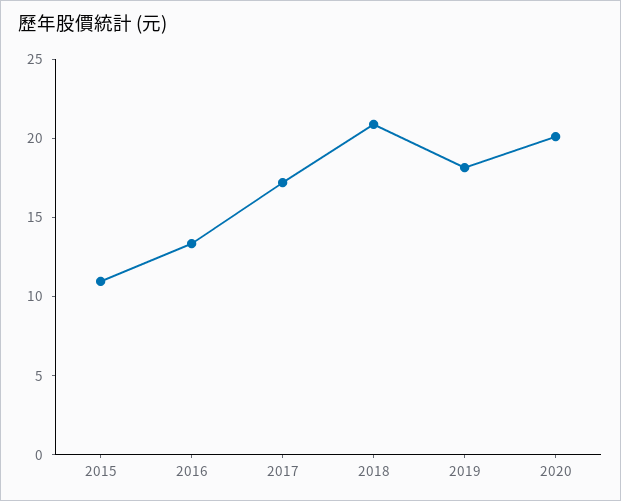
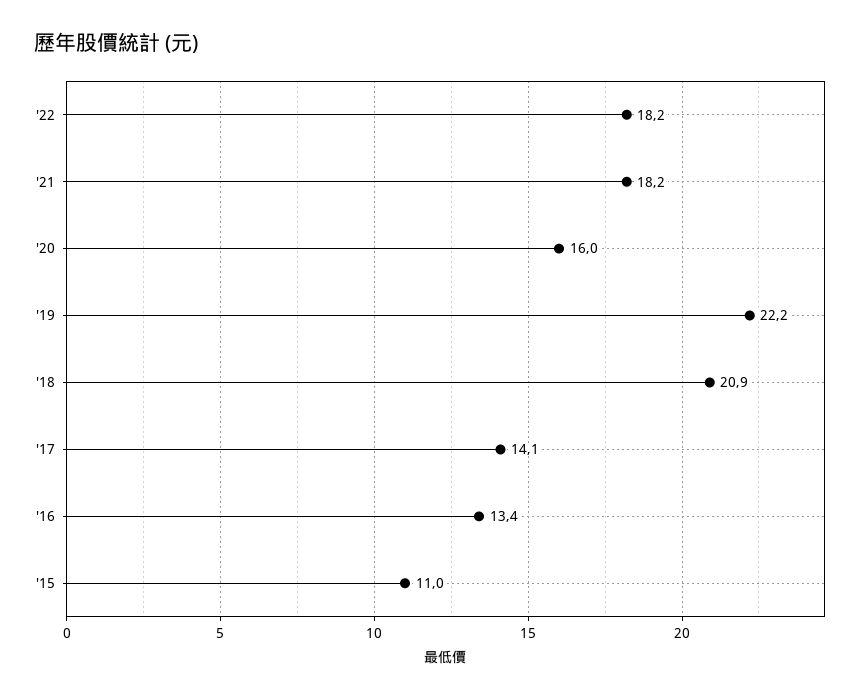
2017: 17 -> 14.1
2019: 18 -> 22.2
2020: 20 -> 16
'22: none -> 18.2
'21: none -> 18.2

